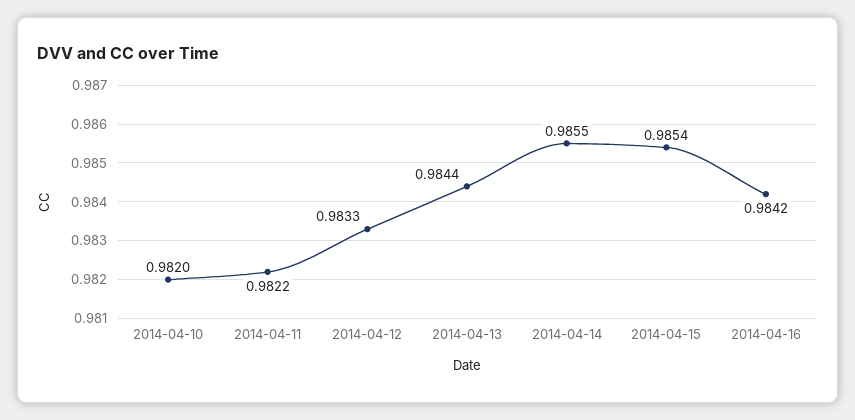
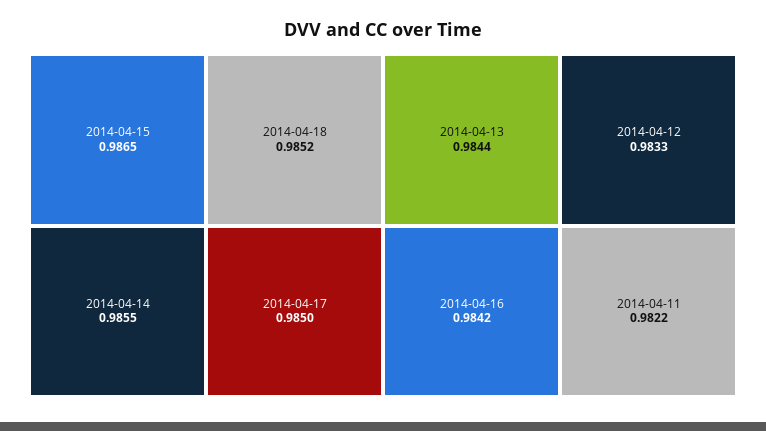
2014-04-10: 0.982 -> none
2014-04-15: 0.9854 -> 0.9865
2014-04-18: none -> 0.9852
2014-04-17: none -> 0.985

